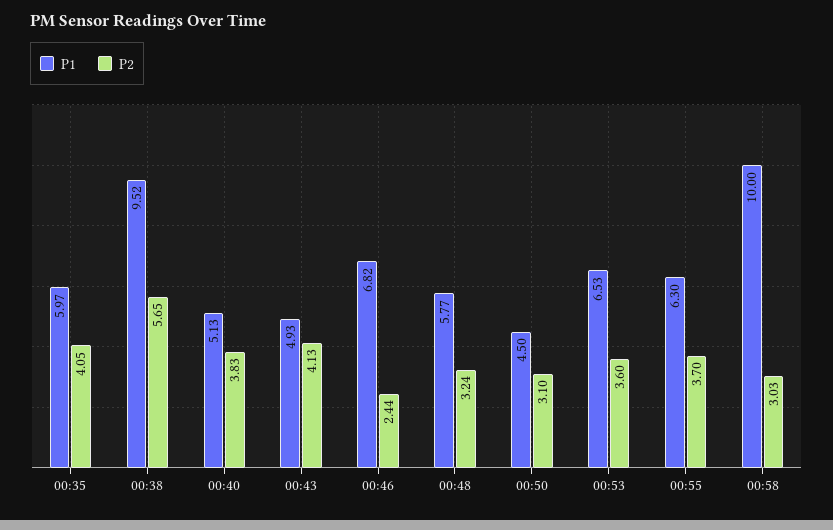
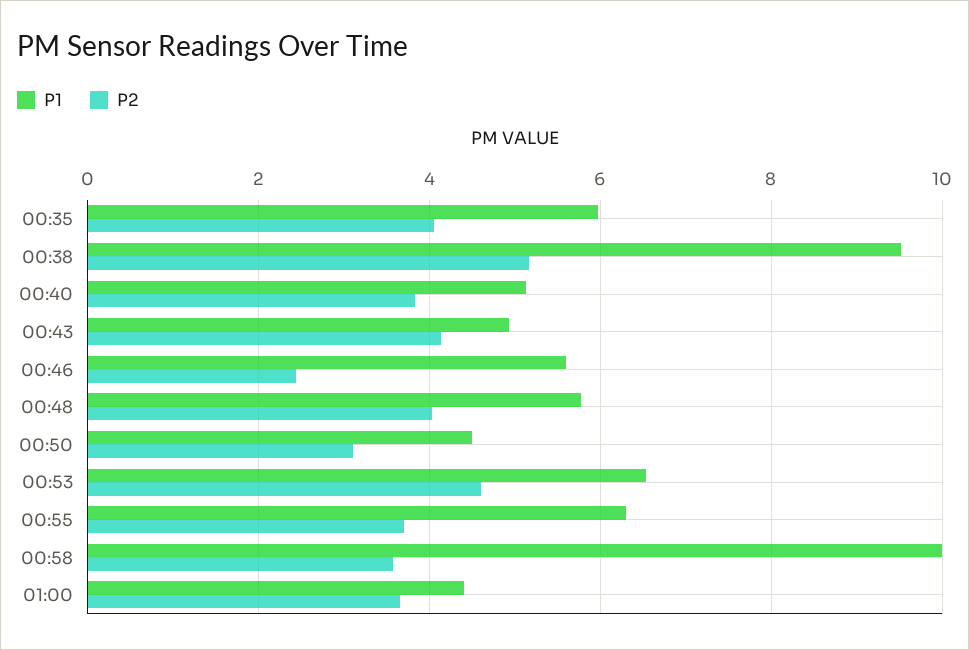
P2, 00:38: 5.65 -> 5.2
P1, 00:46: 6.82 -> 5.6
P2, 00:48: 3.24 -> 4
P2, 00:53: 3.6 -> 4.6
P2, 00:58: 3.03 -> 3.6
P1, 01:00: none -> 4.4
P2, 01:00: none -> 3.6

